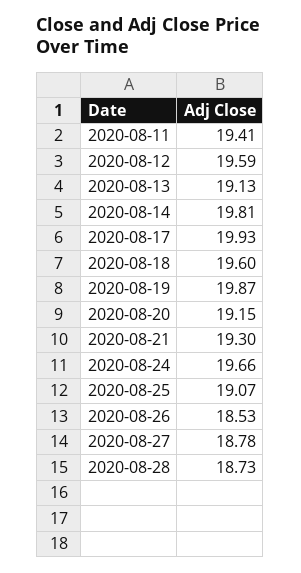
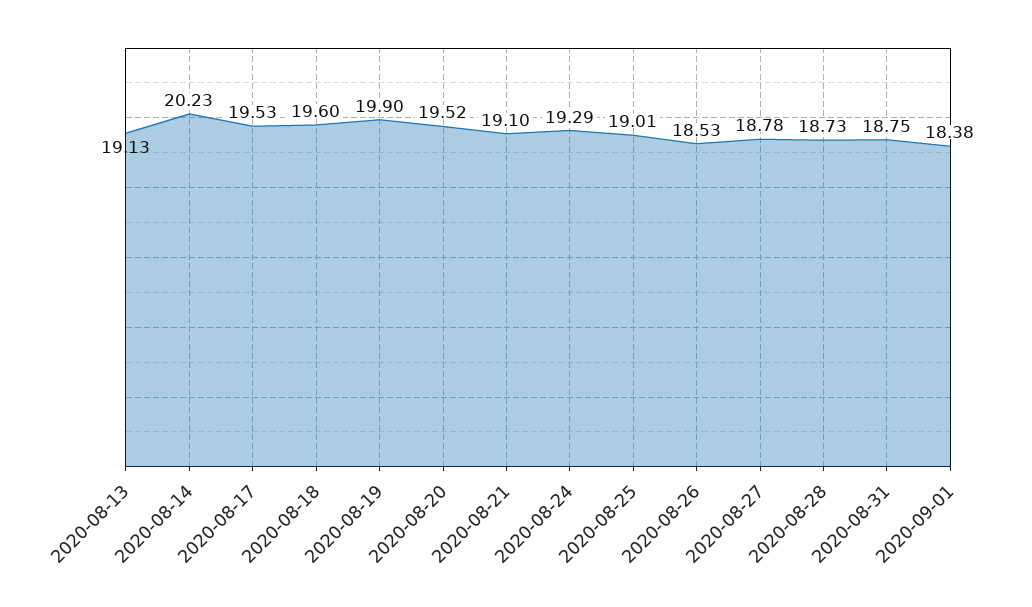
2020-08-11: 19.41 -> none
2020-08-12: 19.59 -> none
2020-08-14: 19.81 -> 20.23
2020-08-17: 19.93 -> 19.53
2020-08-19: 19.87 -> 19.9
2020-08-20: 19.15 -> 19.52
2020-08-21: 19.3 -> 19.1
2020-08-24: 19.66 -> 19.29
2020-08-25: 19.07 -> 19.01
2020-08-31: none -> 18.75
2020-09-01: none -> 18.38

